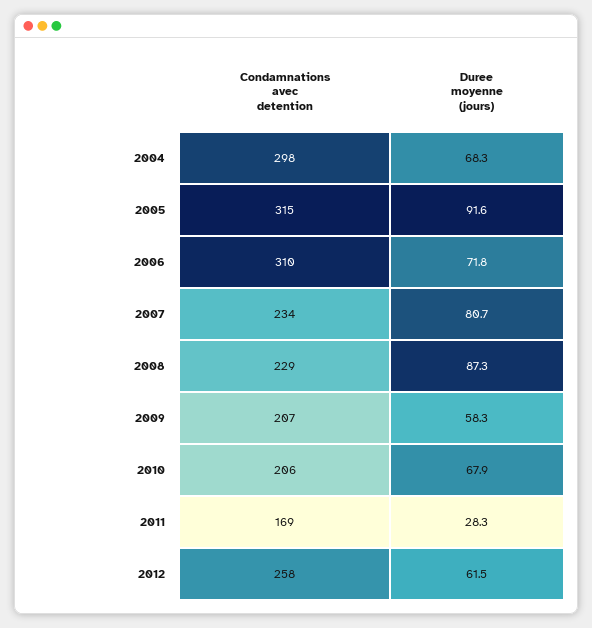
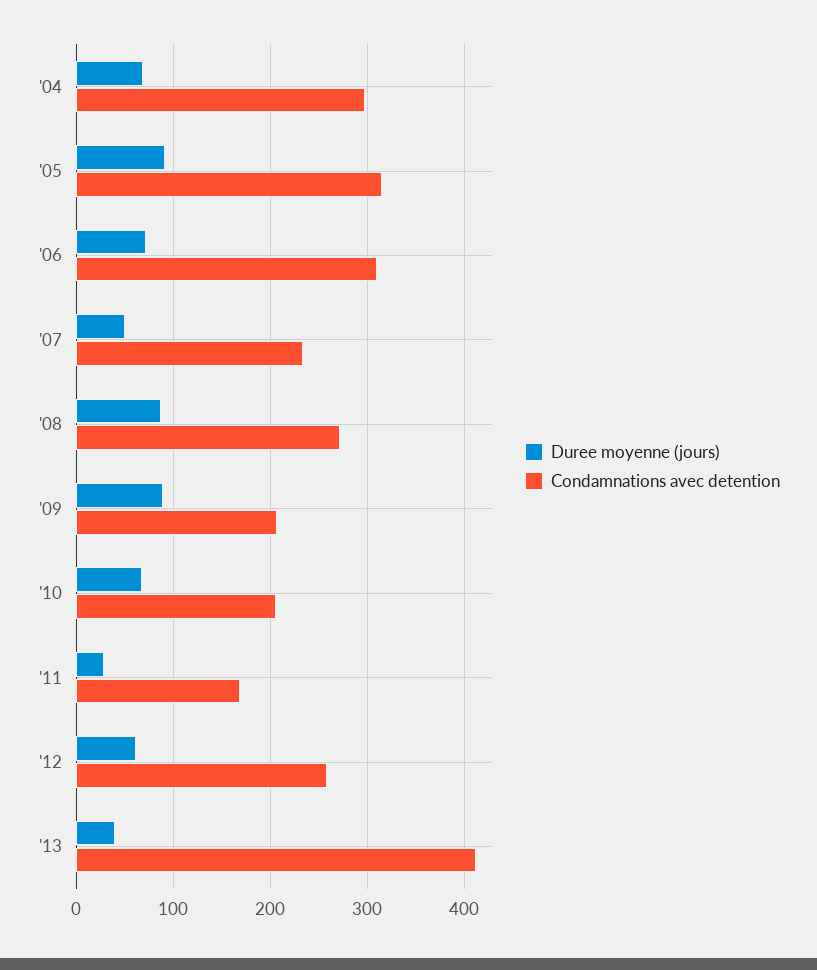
Duree moyenne (jours), 2007: 80.7 -> 50
Condamnations avec detention, 2008: 229 -> 270
Duree moyenne (jours), 2009: 58.3 -> 90
Duree moyenne (jours), '13: none -> 40
Condamnations avec detention, '13: none -> 410

